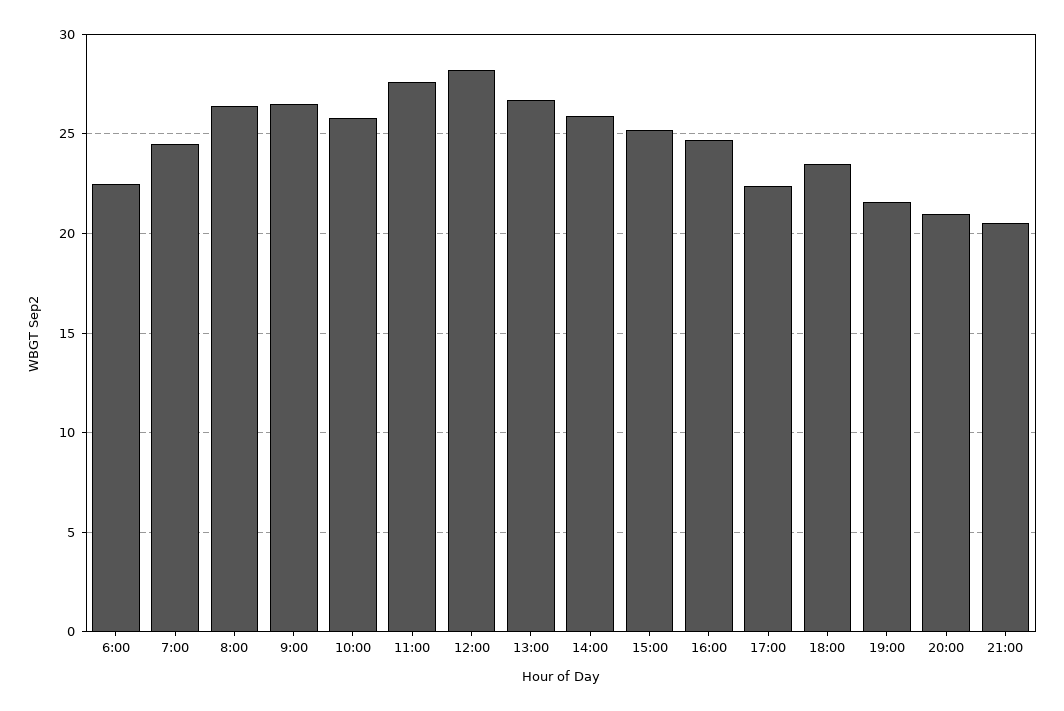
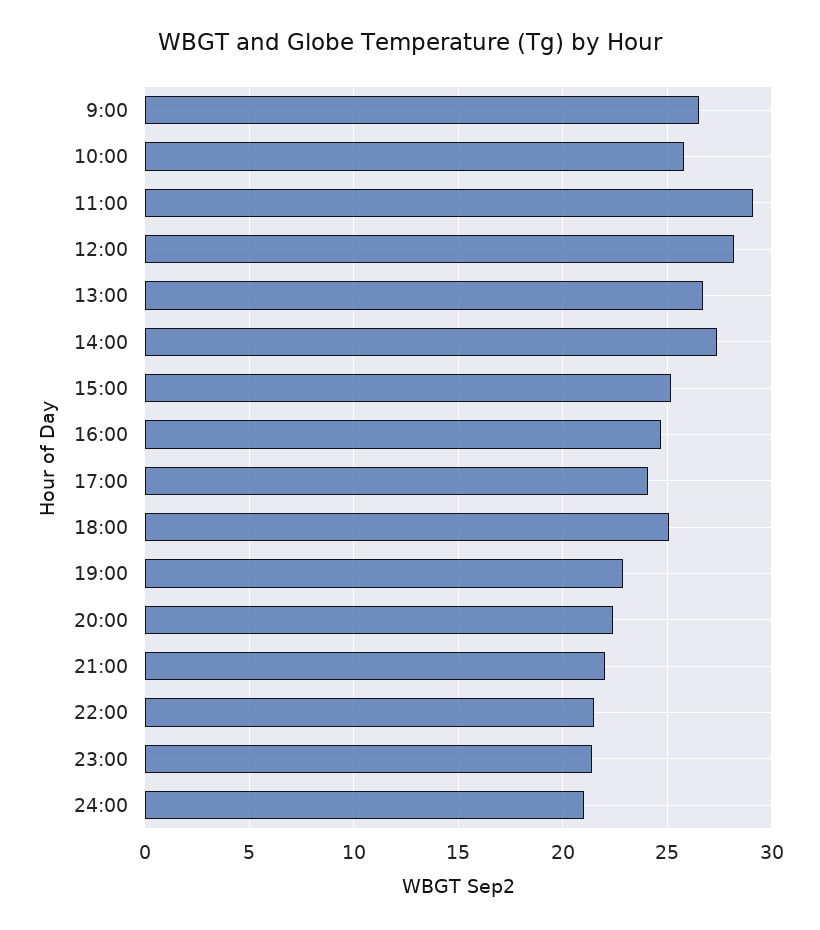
6:00: 22.5 -> none
7:00: 24.5 -> none
8:00: 26.5 -> none
11:00: 27.5 -> 29
14:00: 26 -> 27.5
17:00: 22.5 -> 24
18:00: 23.5 -> 25
19:00: 21.5 -> 23
20:00: 21 -> 22.5
21:00: 20.5 -> 22
22:00: none -> 21.5
23:00: none -> 21.5
24:00: none -> 21

